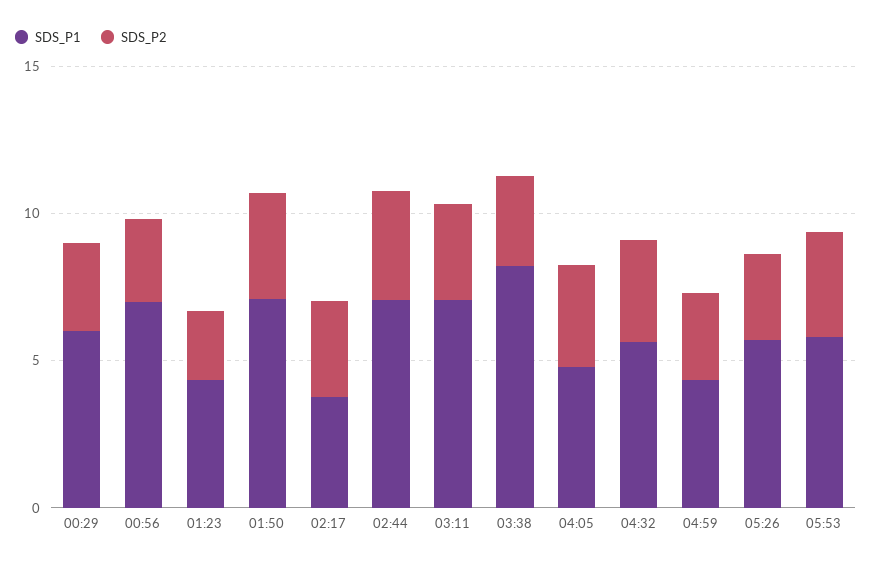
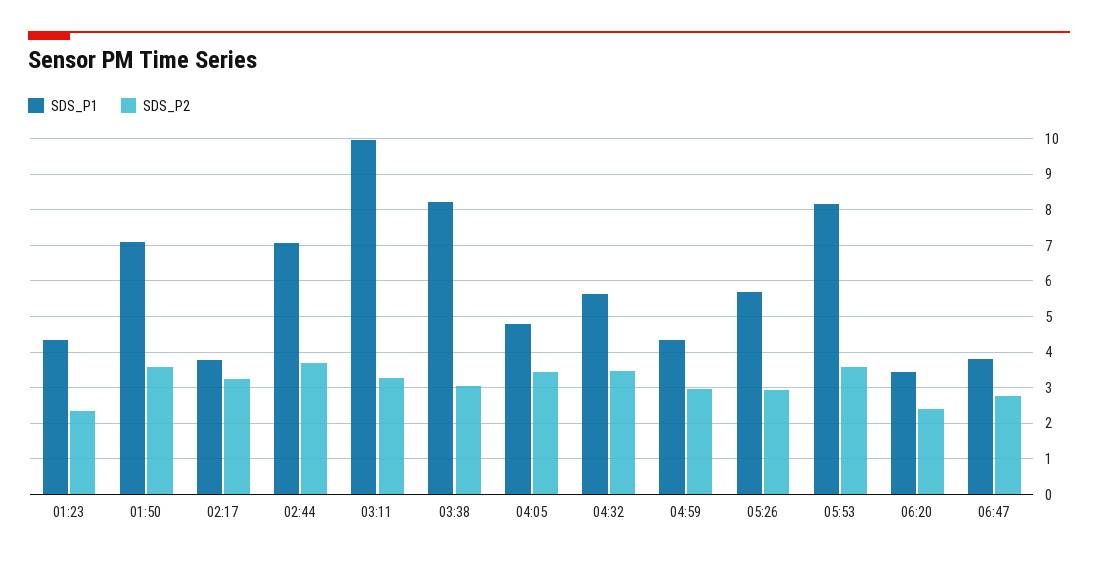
SDS_P1, 00:29: 6 -> none
SDS_P2, 00:29: 3 -> none
SDS_P1, 00:56: 7 -> none
SDS_P2, 00:56: 3 -> none
SDS_P1, 03:11: 7 -> 10
SDS_P1, 05:53: 6 -> 8.2
SDS_P1, 06:20: none -> 3.4
SDS_P2, 06:20: none -> 2.4
SDS_P1, 06:47: none -> 3.8
SDS_P2, 06:47: none -> 2.8

